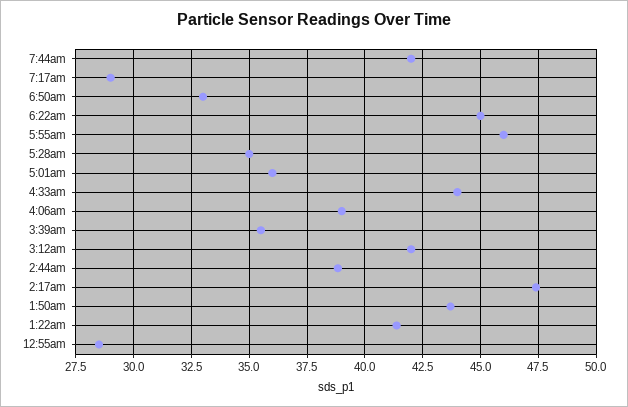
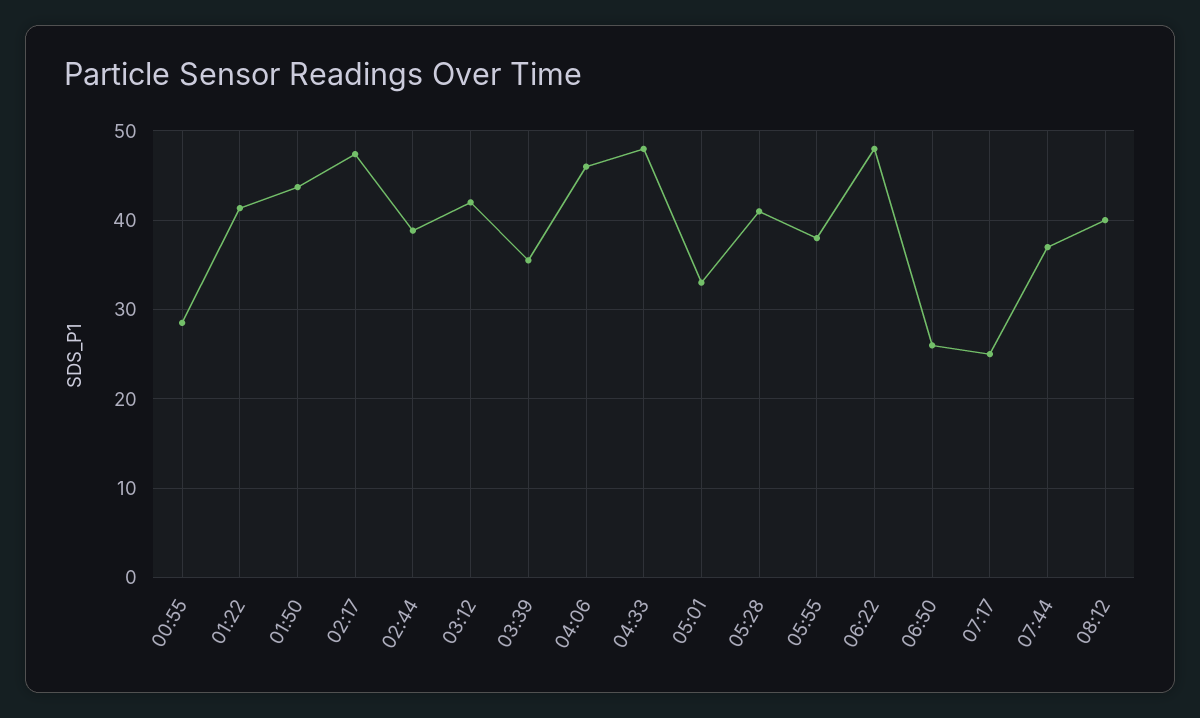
7:44am: 42 -> 37
7:17am: 29 -> 25
6:50am: 33 -> 26
6:22am: 45 -> 48
5:55am: 46 -> 38
5:28am: 35 -> 41
5:01am: 36 -> 33
4:33am: 44 -> 48
4:06am: 39 -> 46
08:12: none -> 40

